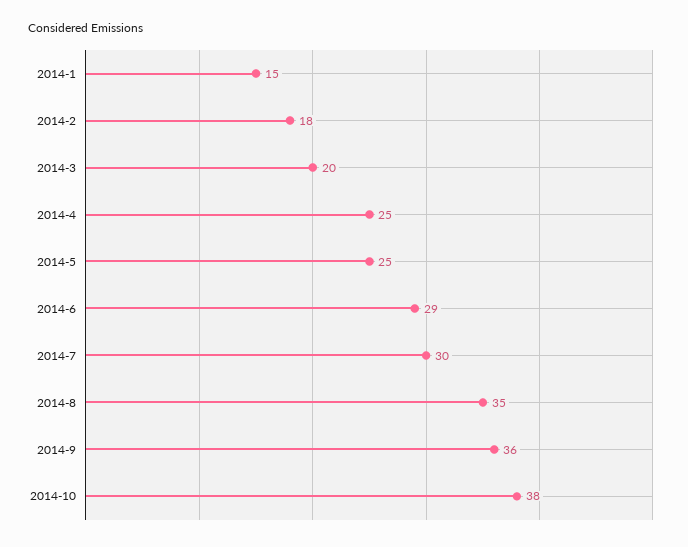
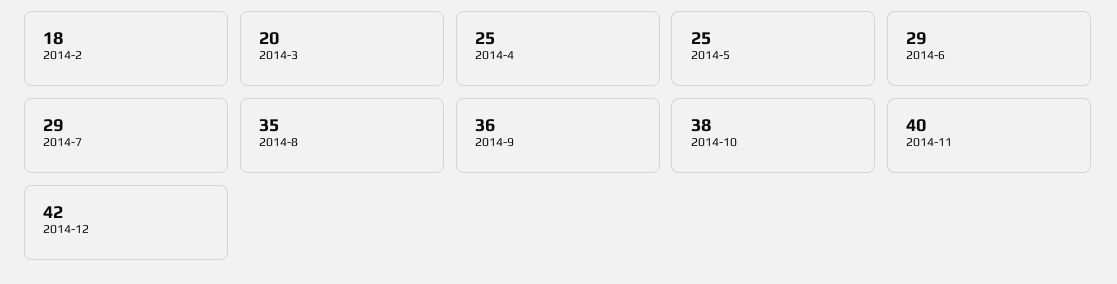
2014-1: 15 -> none
2014-7: 30 -> 29
2014-11: none -> 40
2014-12: none -> 42

